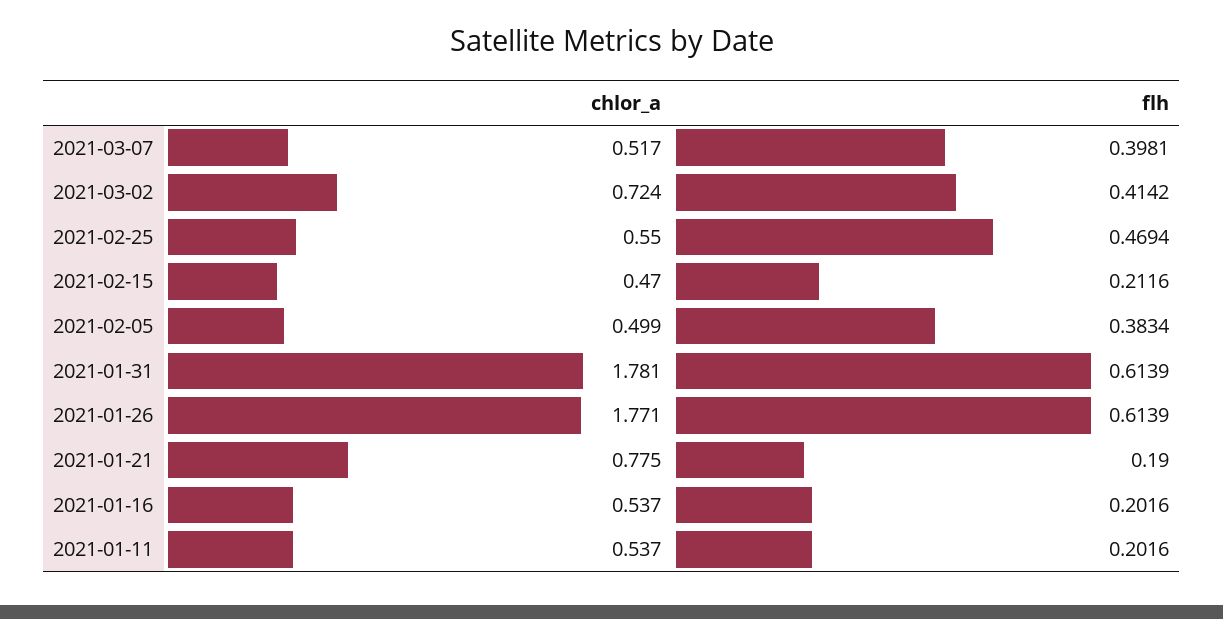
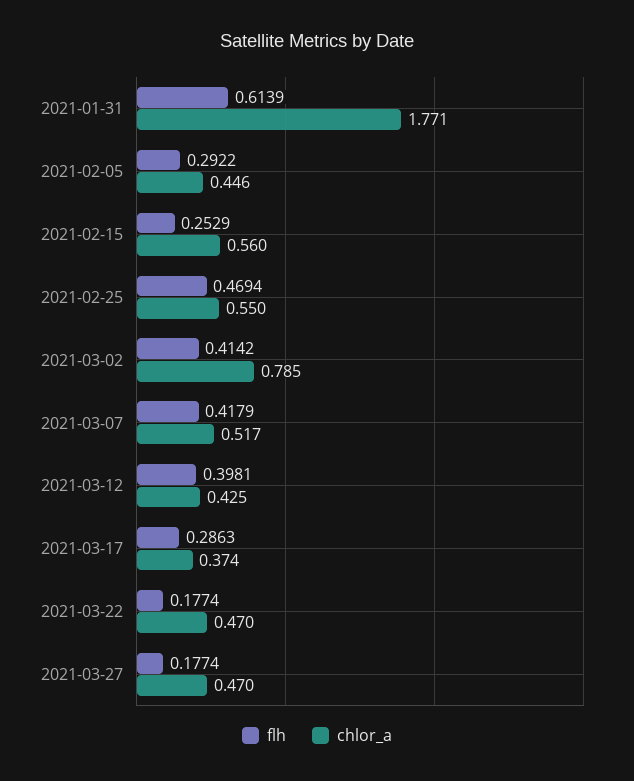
flh, 2021-03-07: 0.3981 -> 0.4179
chlor_a, 2021-03-02: 0.724 -> 0.785
chlor_a, 2021-02-15: 0.47 -> 0.56
flh, 2021-02-15: 0.2116 -> 0.2529
chlor_a, 2021-02-05: 0.499 -> 0.446
flh, 2021-02-05: 0.3834 -> 0.2922
chlor_a, 2021-01-31: 1.781 -> 1.771
chlor_a, 2021-01-26: 1.771 -> none
flh, 2021-01-26: 0.6139 -> none
chlor_a, 2021-01-21: 0.775 -> none
flh, 2021-01-21: 0.19 -> none
chlor_a, 2021-01-16: 0.537 -> none
flh, 2021-01-16: 0.2016 -> none
chlor_a, 2021-01-11: 0.537 -> none
flh, 2021-01-11: 0.2016 -> none
flh, 2021-03-12: none -> 0.3981
chlor_a, 2021-03-12: none -> 0.425
flh, 2021-03-17: none -> 0.2863
chlor_a, 2021-03-17: none -> 0.374
flh, 2021-03-22: none -> 0.1774
chlor_a, 2021-03-22: none -> 0.47
flh, 2021-03-27: none -> 0.1774
chlor_a, 2021-03-27: none -> 0.47

